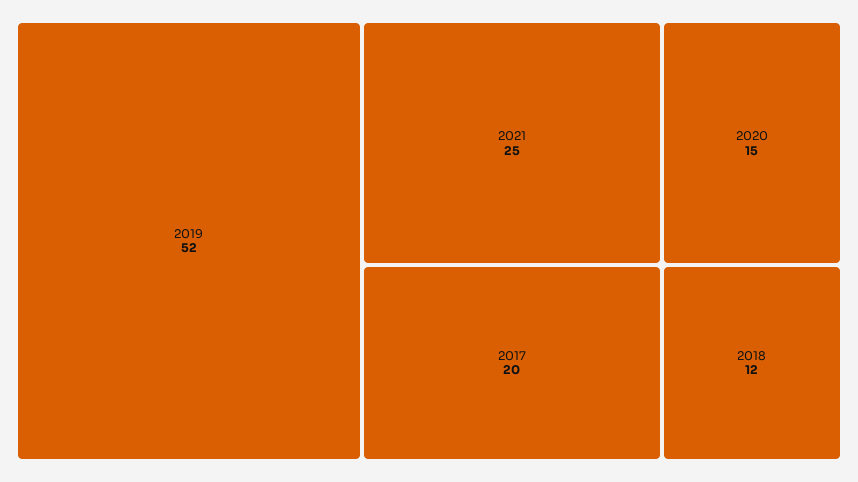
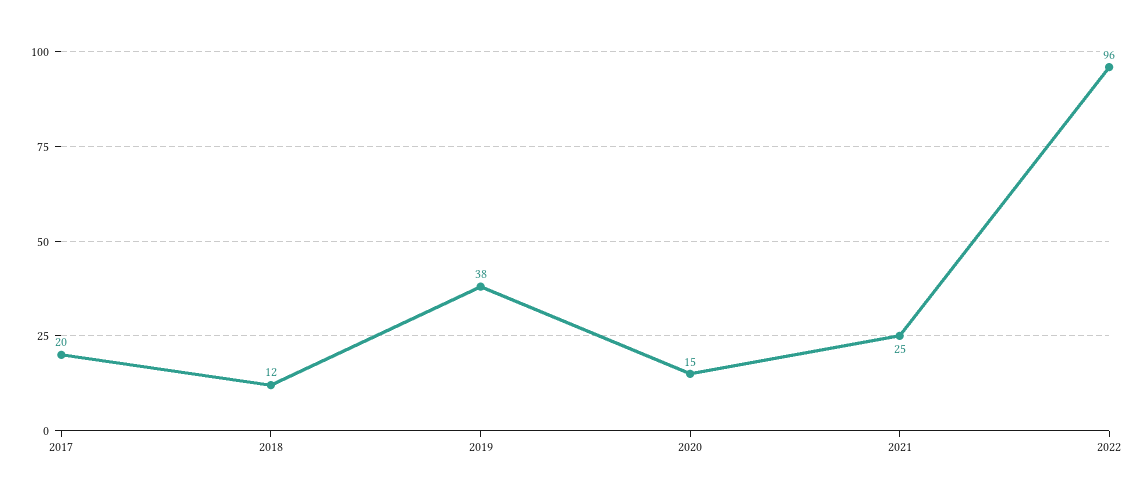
2019: 52 -> 38
2022: none -> 96

